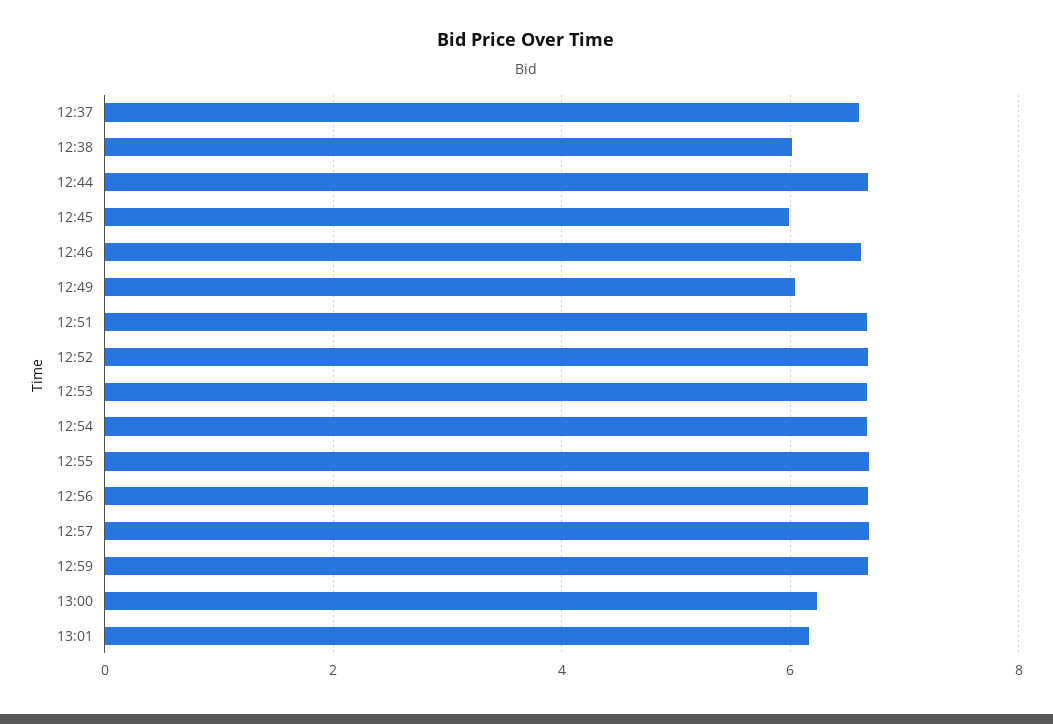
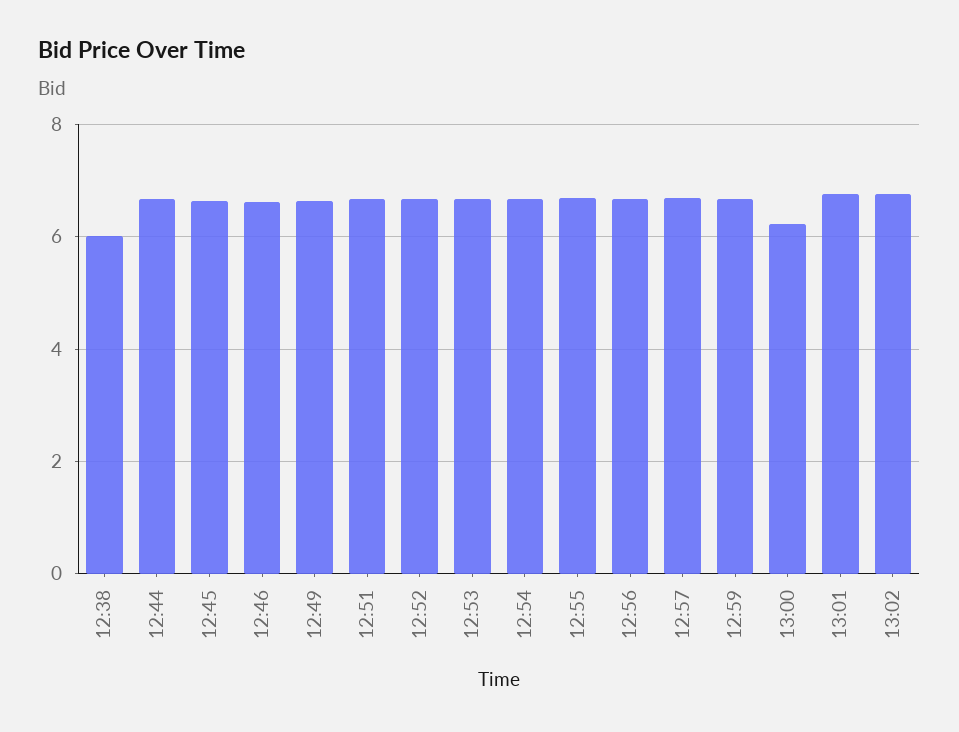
12:37: 6.6 -> none
12:45: 6 -> 6.6
12:49: 6 -> 6.6
13:01: 6.2 -> 6.8
13:02: none -> 6.8

